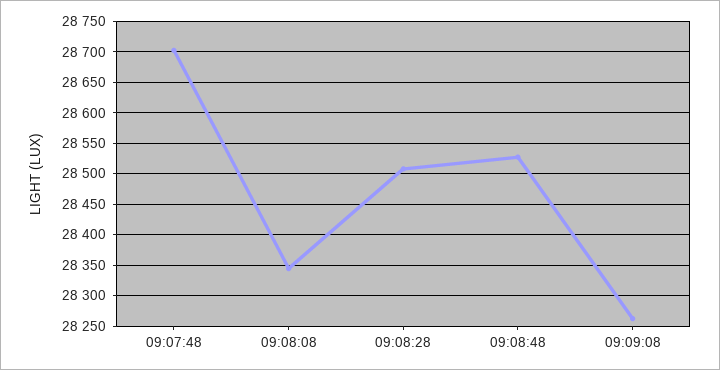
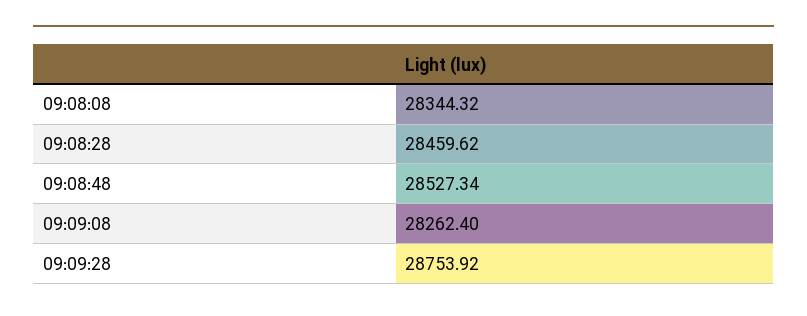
09:07:48: 28700 -> none
09:08:28: 28510 -> 28459.62
09:09:28: none -> 28753.92

